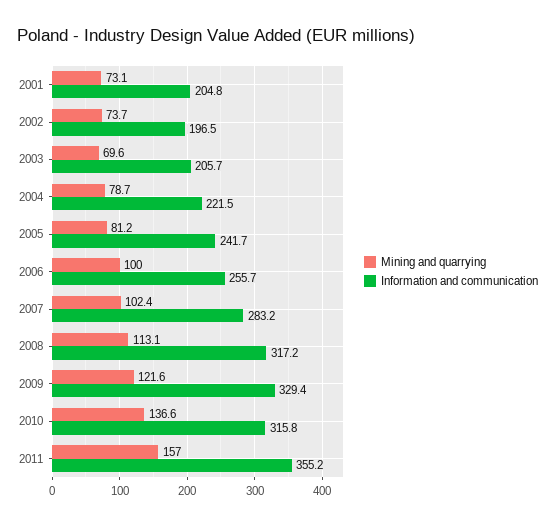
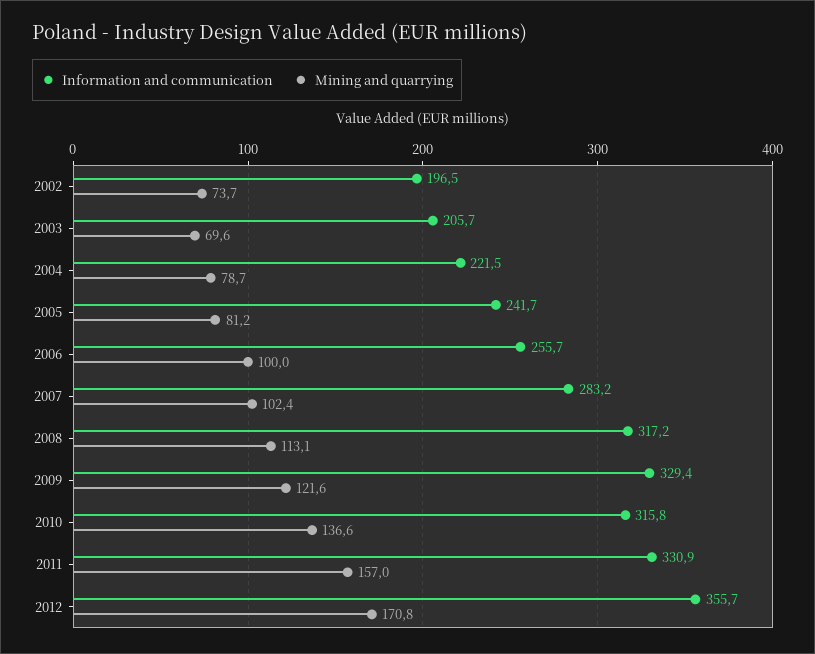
Mining and quarrying, 2001: 73.1 -> none
Information and communication, 2001: 204.8 -> none
Information and communication, 2011: 355.2 -> 330.9
Information and communication, 2012: none -> 355.7
Mining and quarrying, 2012: none -> 170.8

